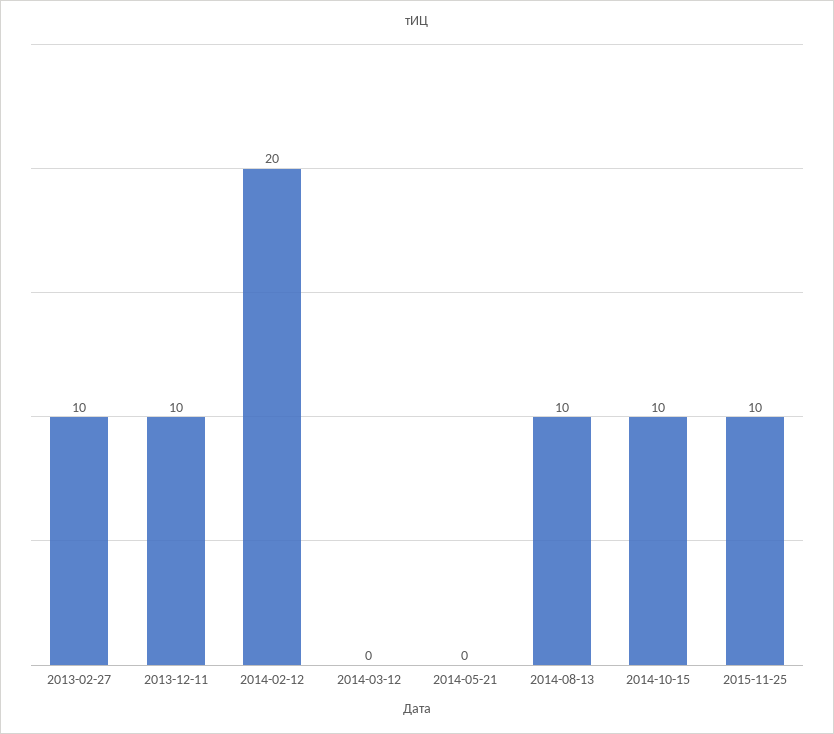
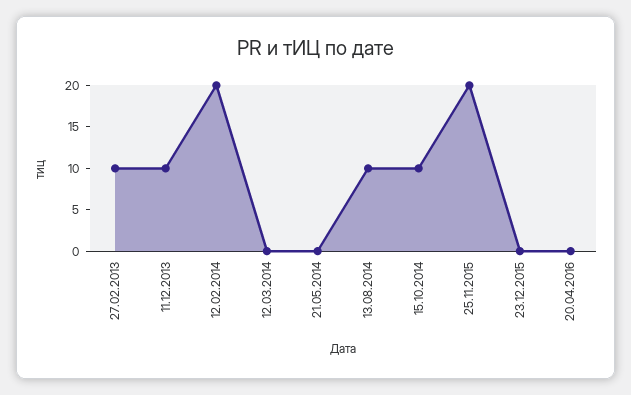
2015-11-25: 10 -> 20
23.12.2015: none -> 0
20.04.2016: none -> 0

